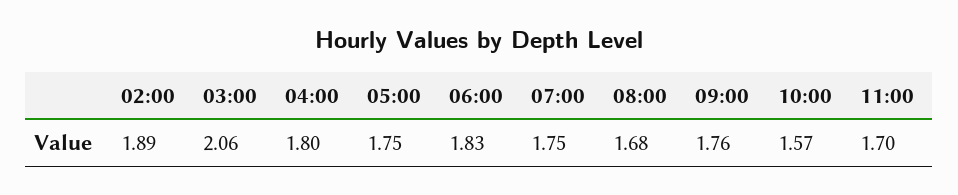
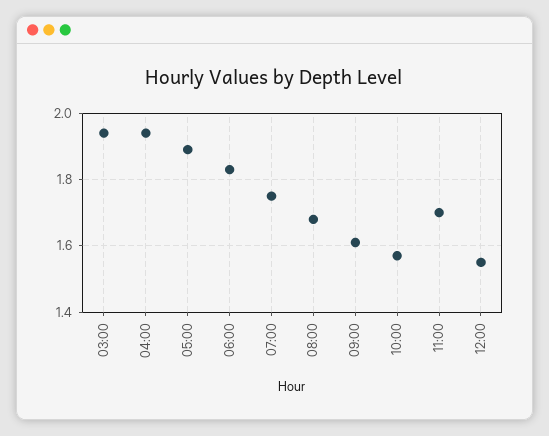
02:00: 1.89 -> none
03:00: 2.06 -> 1.95
04:00: 1.8 -> 1.95
05:00: 1.75 -> 1.9
09:00: 1.76 -> 1.6
12:00: none -> 1.55

